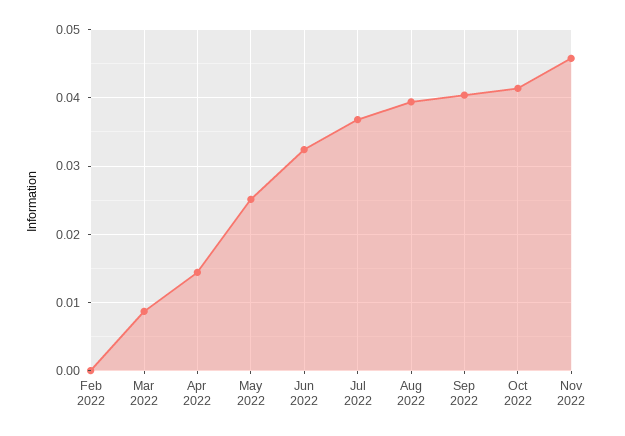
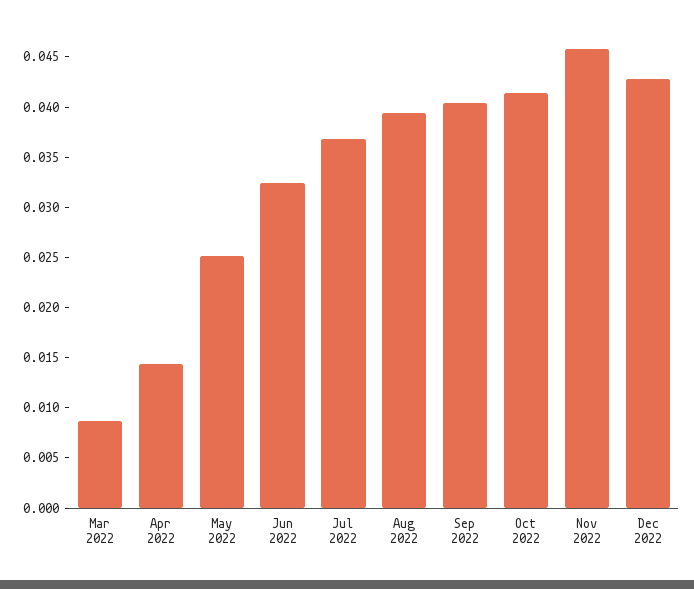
Feb 2022: 0 -> none
Dec 2022: none -> 0.043

